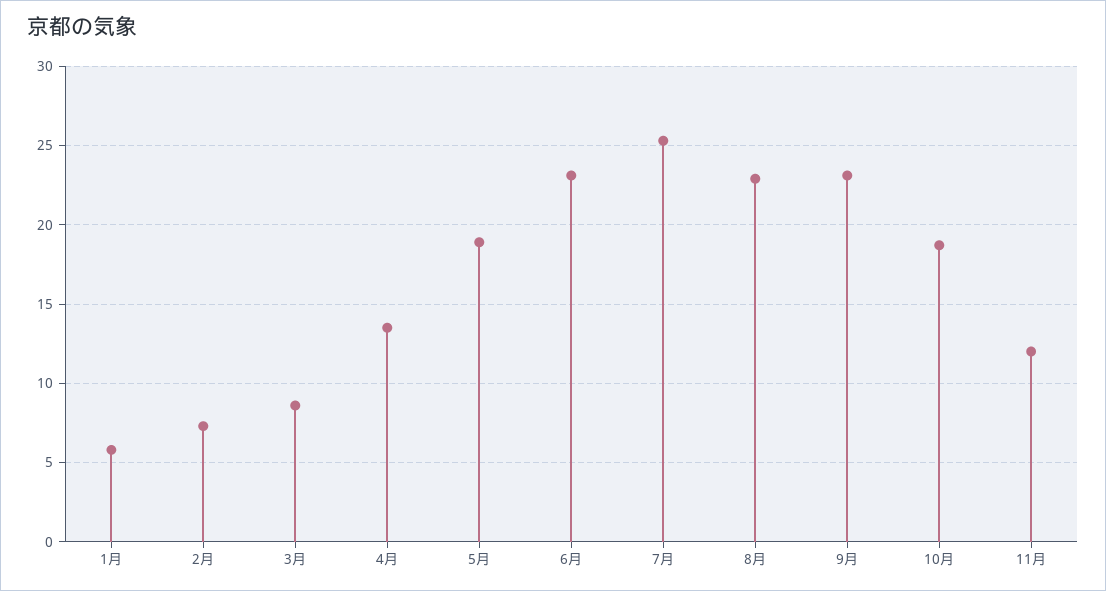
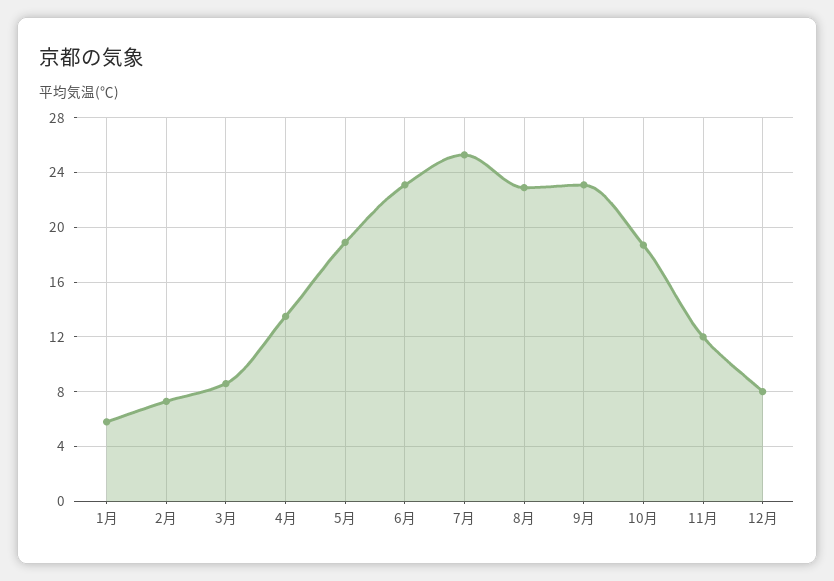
12月: none -> 8

